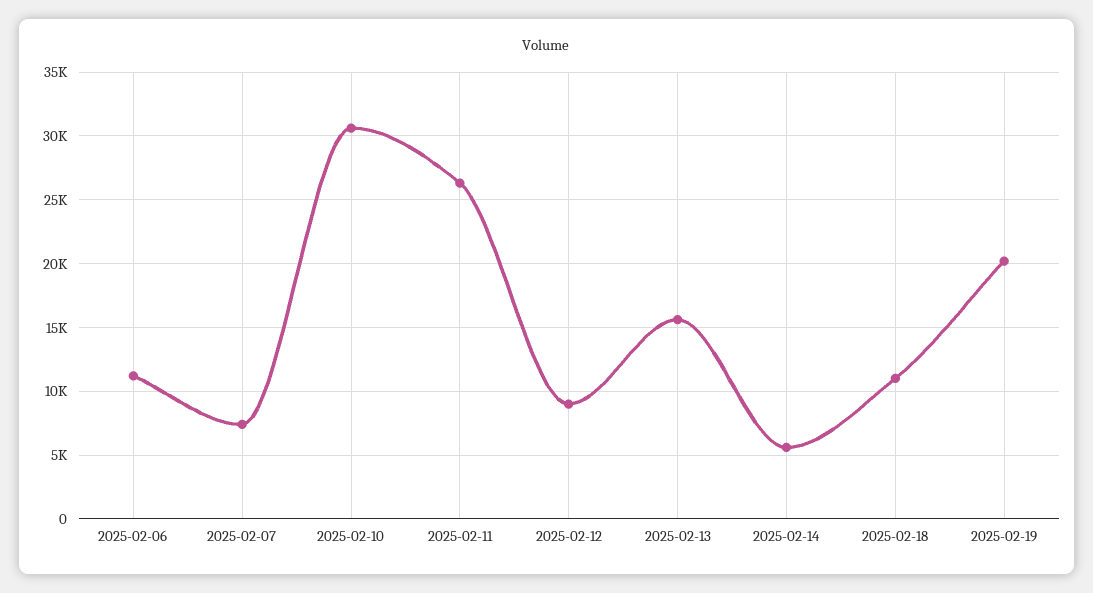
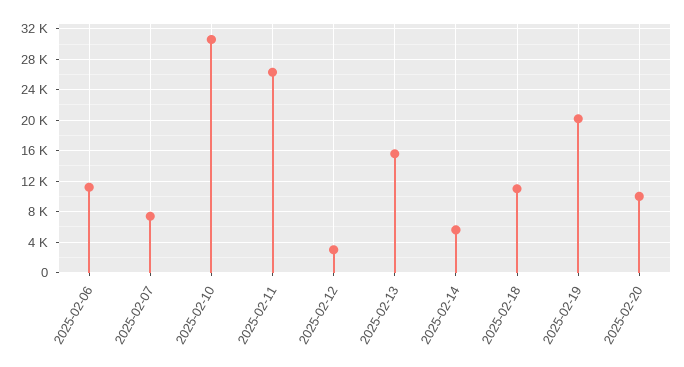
2025-02-12: 9000 -> 3000
2025-02-20: none -> 10000

